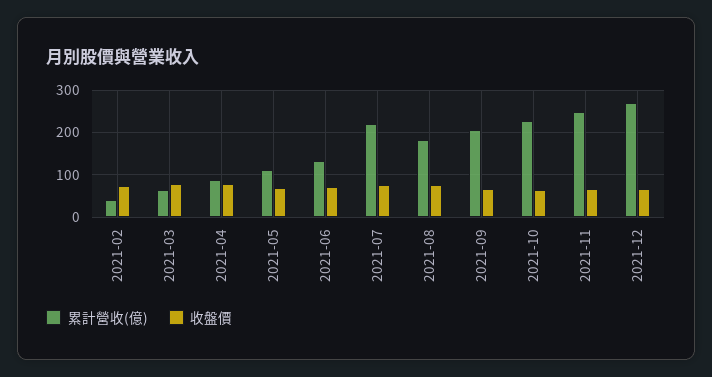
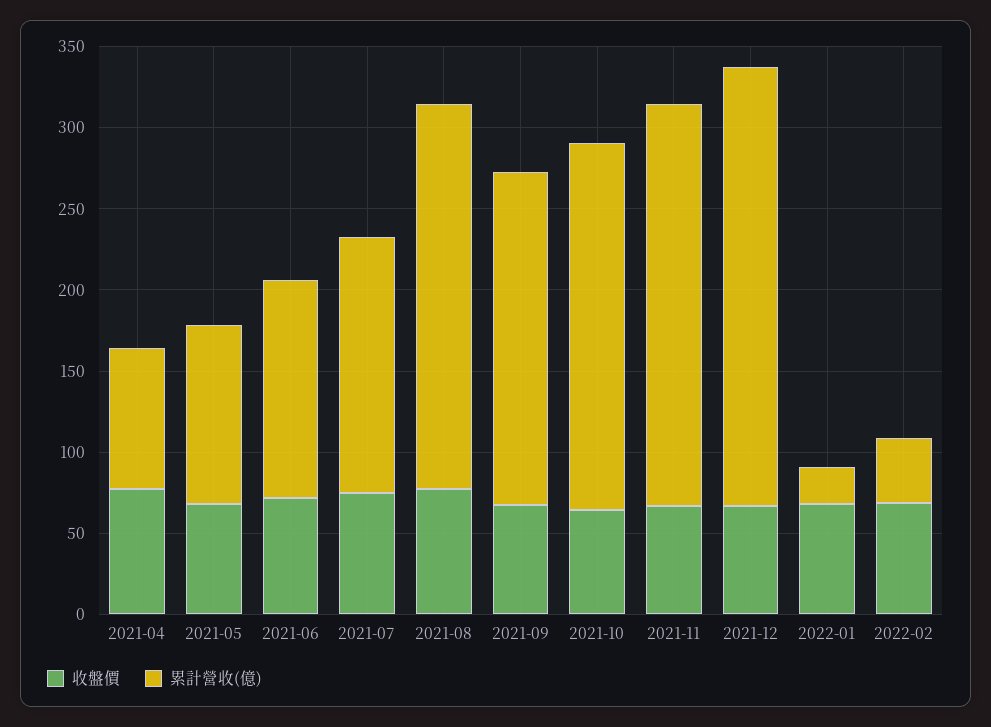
累計營收(億), 2021-02: 40 -> none
收盤價, 2021-02: 80 -> none
累計營收(億), 2021-03: 60 -> none
收盤價, 2021-03: 80 -> none
累計營收(億), 2021-07: 220 -> 160
累計營收(億), 2021-08: 180 -> 240
收盤價, 2022-01: none -> 70
累計營收(億), 2022-01: none -> 20
收盤價, 2022-02: none -> 70
累計營收(億), 2022-02: none -> 40

